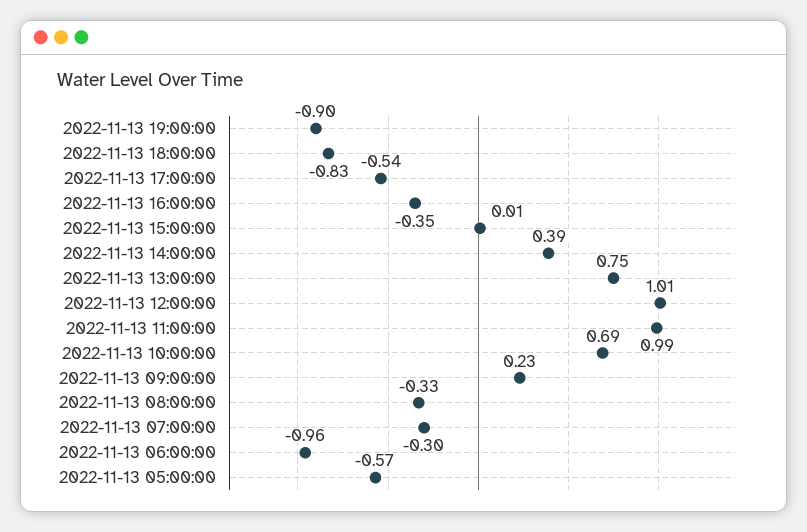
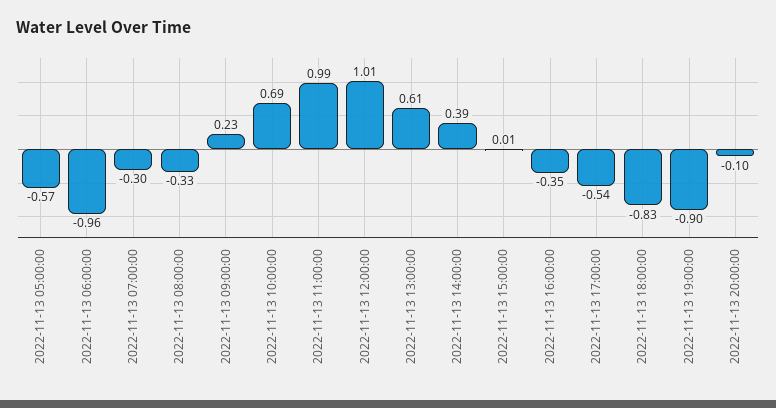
2022-11-13 13:00:00: 0.75 -> 0.61
2022-11-13 20:00:00: none -> -0.1

